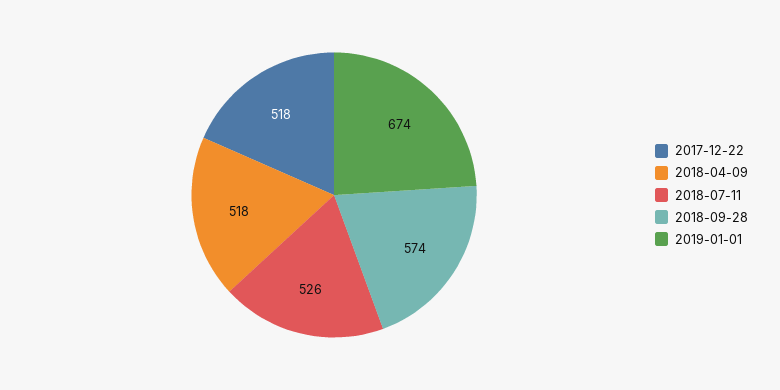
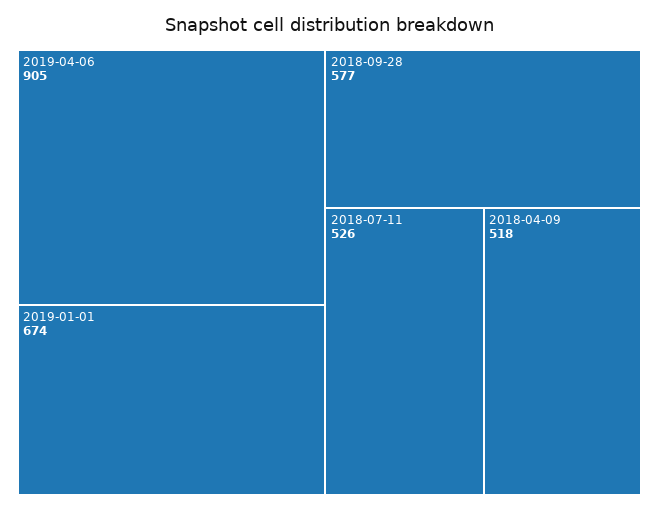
2017-12-22: 518 -> none
2018-09-28: 574 -> 577
2019-04-06: none -> 905

